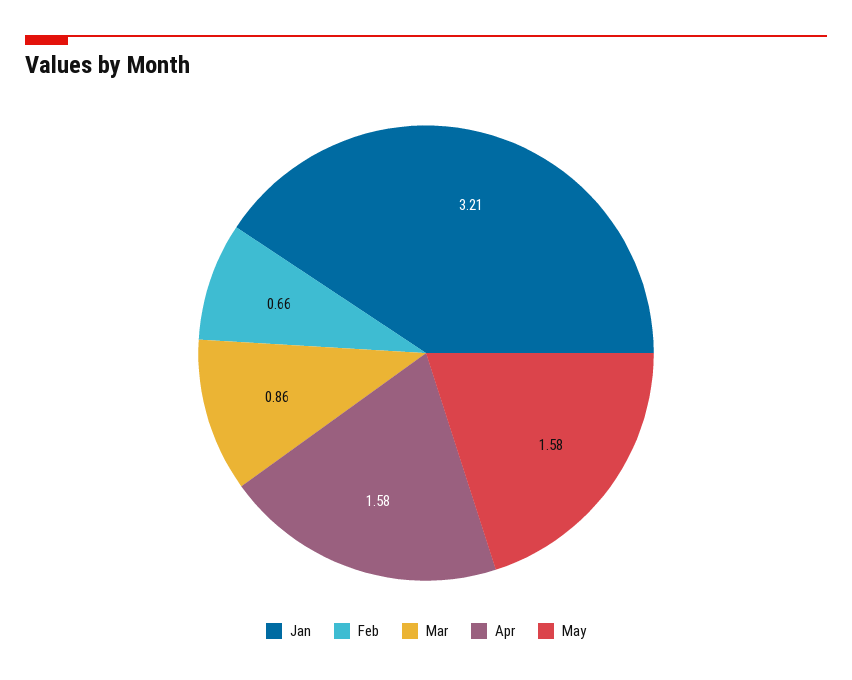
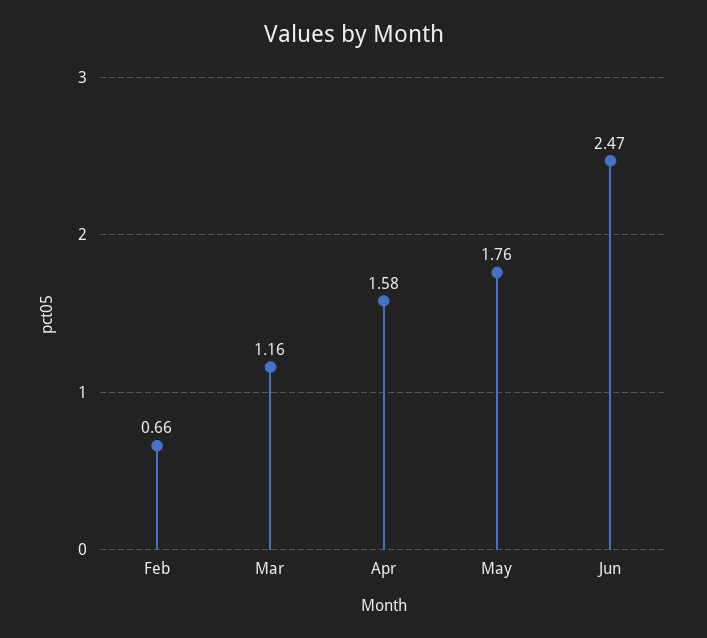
Jan: 3.21 -> none
Mar: 0.86 -> 1.16
May: 1.58 -> 1.76
Jun: none -> 2.47

